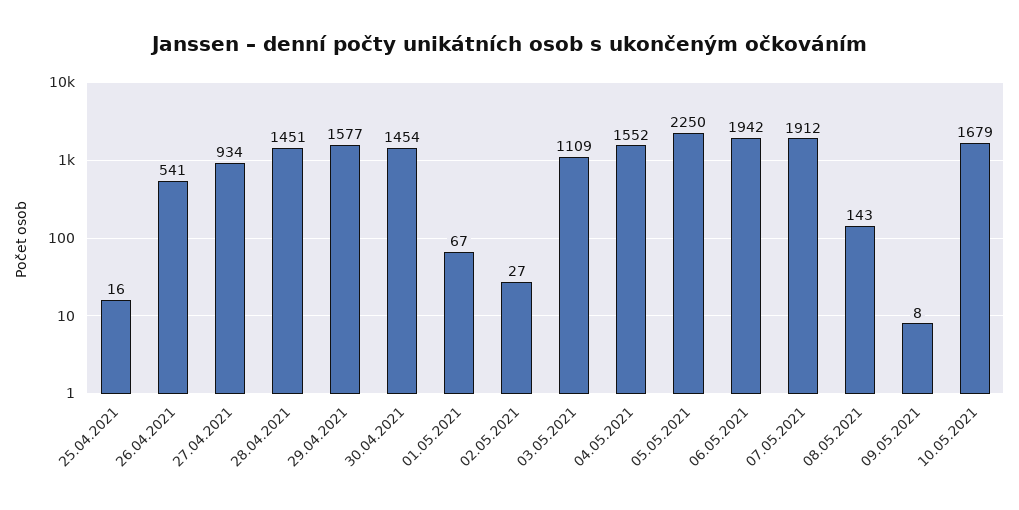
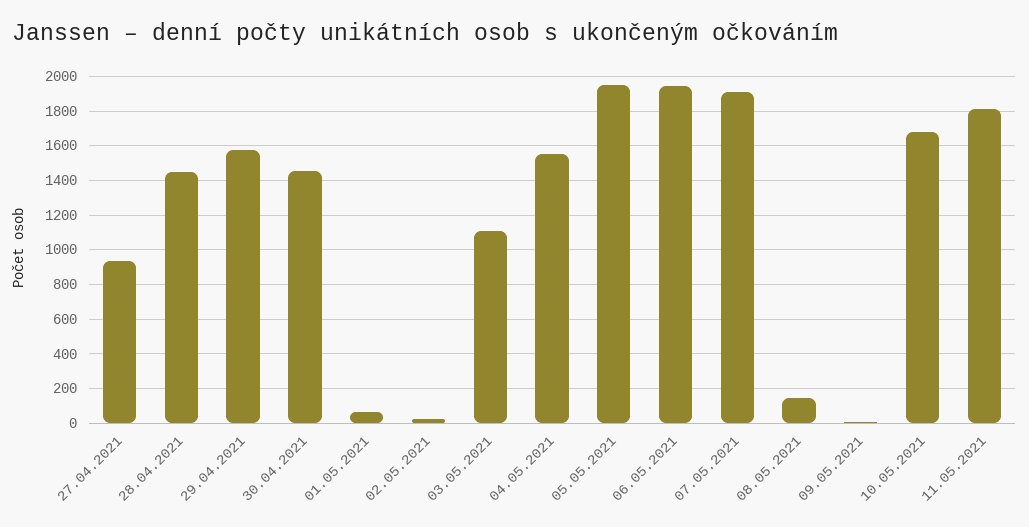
25.04.2021: 16 -> none
26.04.2021: 541 -> none
05.05.2021: 2250 -> 1950
11.05.2021: none -> 1800

